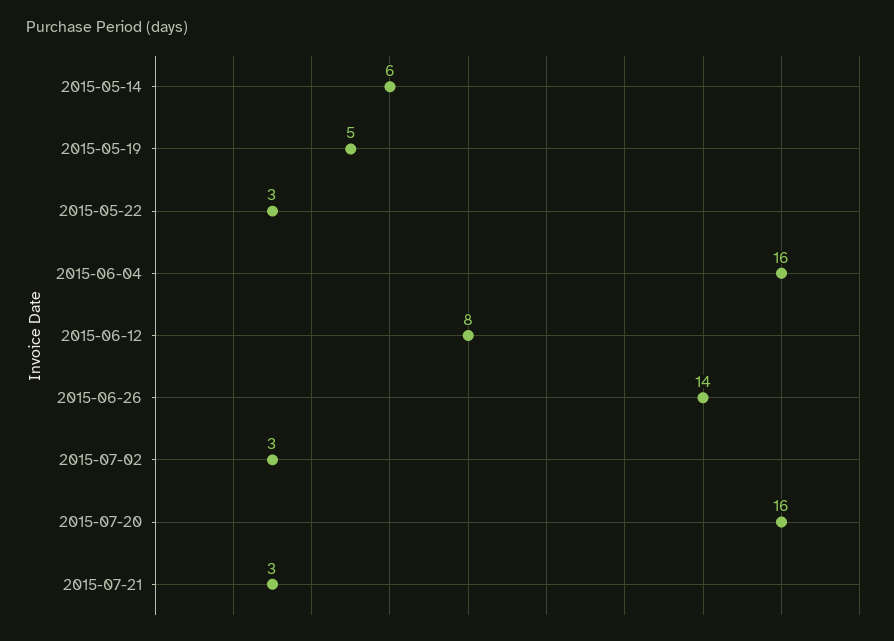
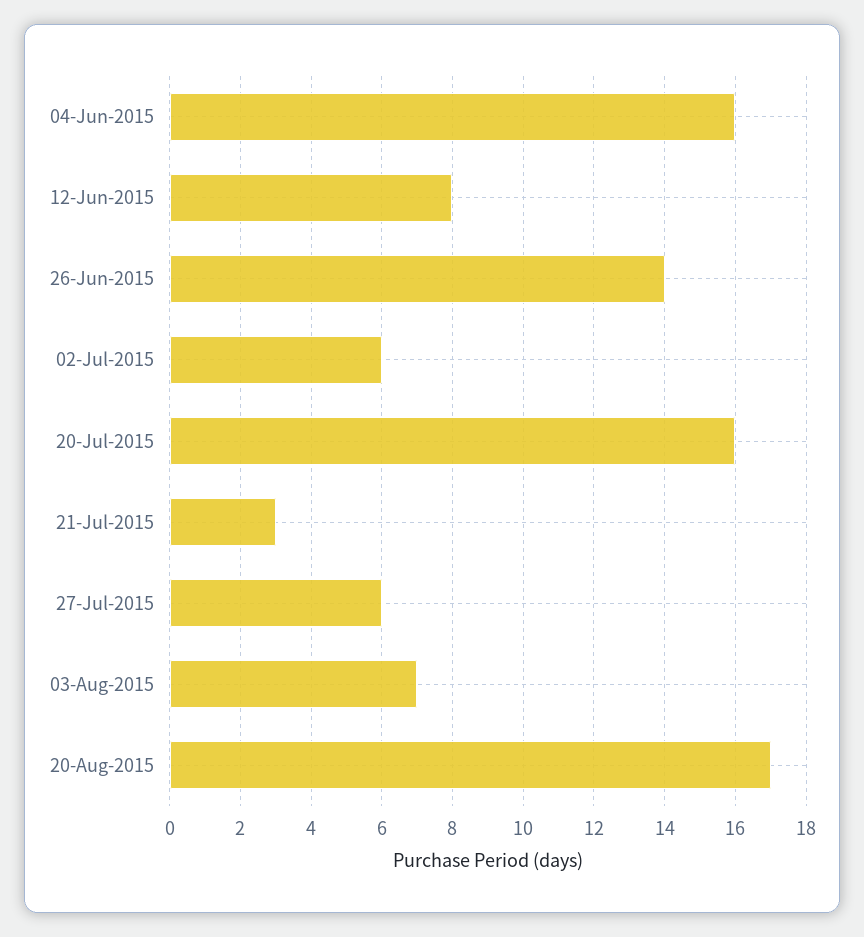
2015-05-14: 6 -> none
2015-05-19: 5 -> none
2015-05-22: 3 -> none
2015-07-02: 3 -> 6
27-Jul-2015: none -> 6
03-Aug-2015: none -> 7
20-Aug-2015: none -> 17

